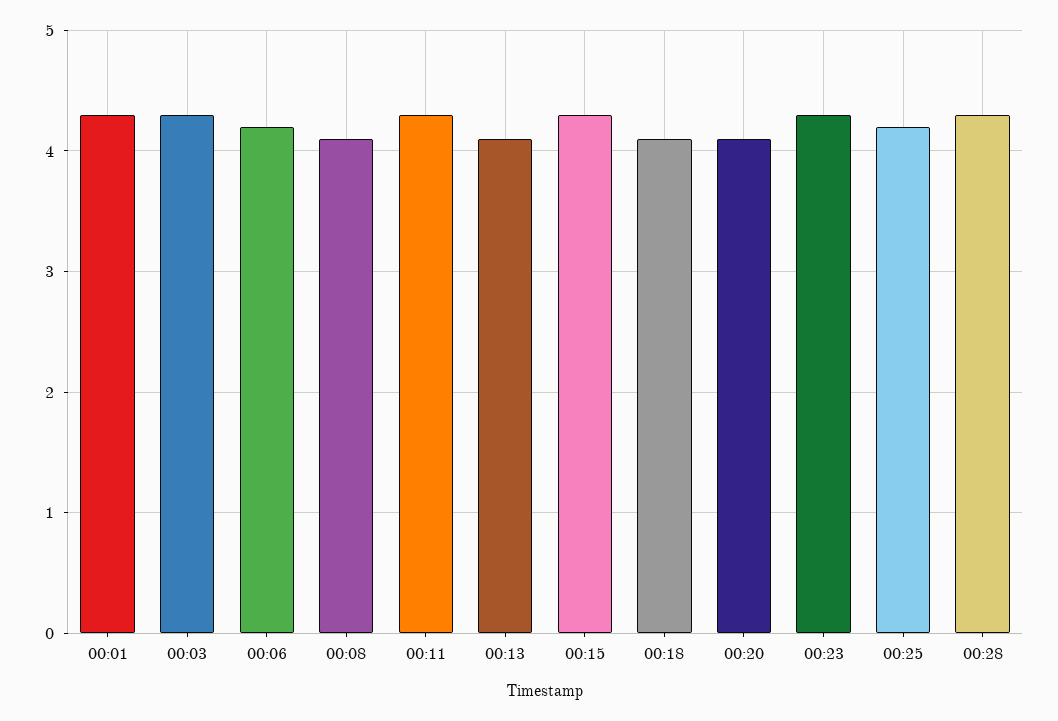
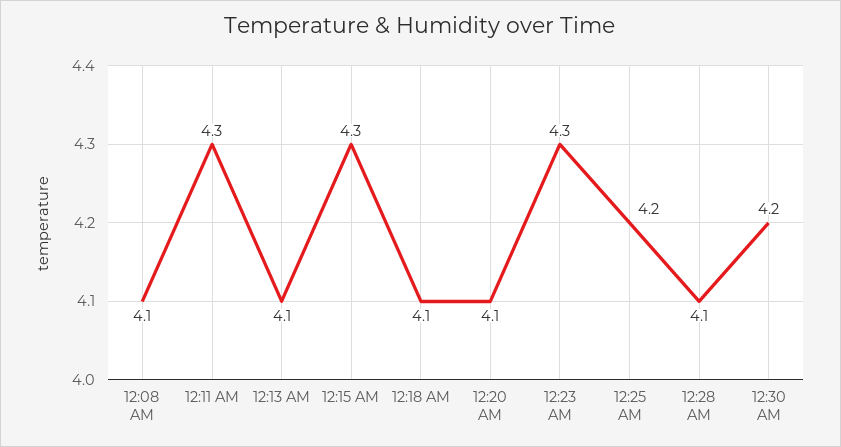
00:01: 4.3 -> none
00:03: 4.3 -> none
00:06: 4.2 -> none
00:28: 4.3 -> 4.1
12:30 AM: none -> 4.2

